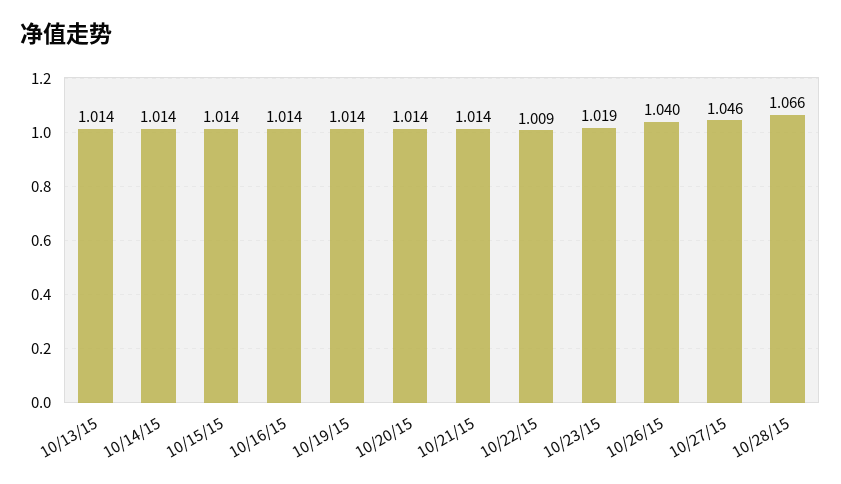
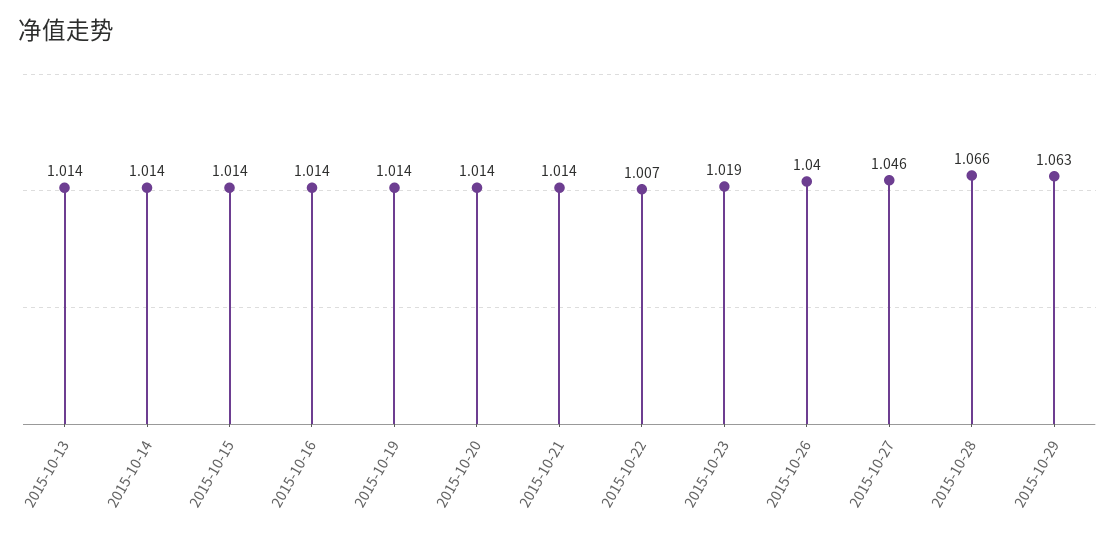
10/22/15: 1.009 -> 1.007
2015-10-29: none -> 1.063

